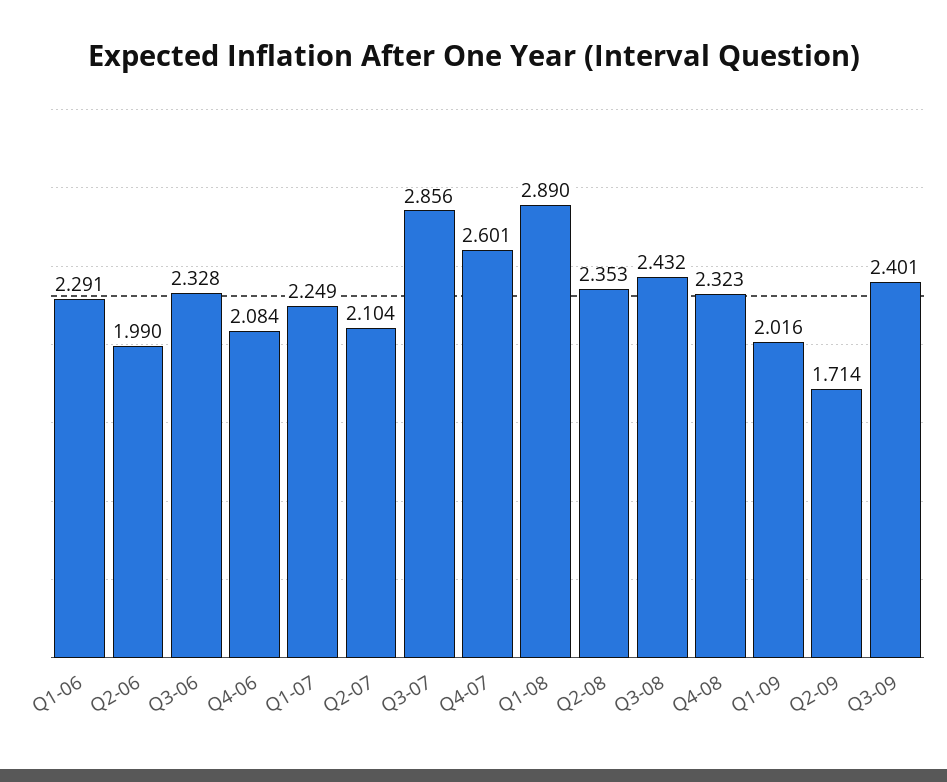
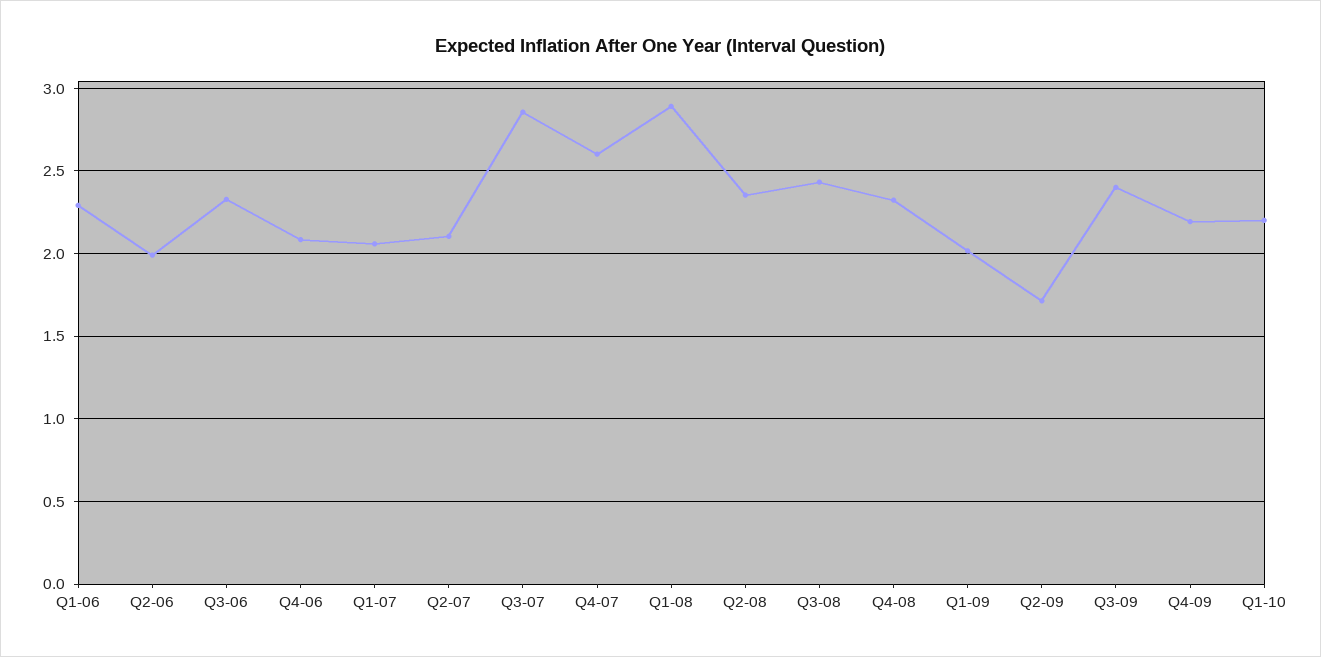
Q1-07: 2.249 -> 2.05
Q4-09: none -> 2.2
Q1-10: none -> 2.2

